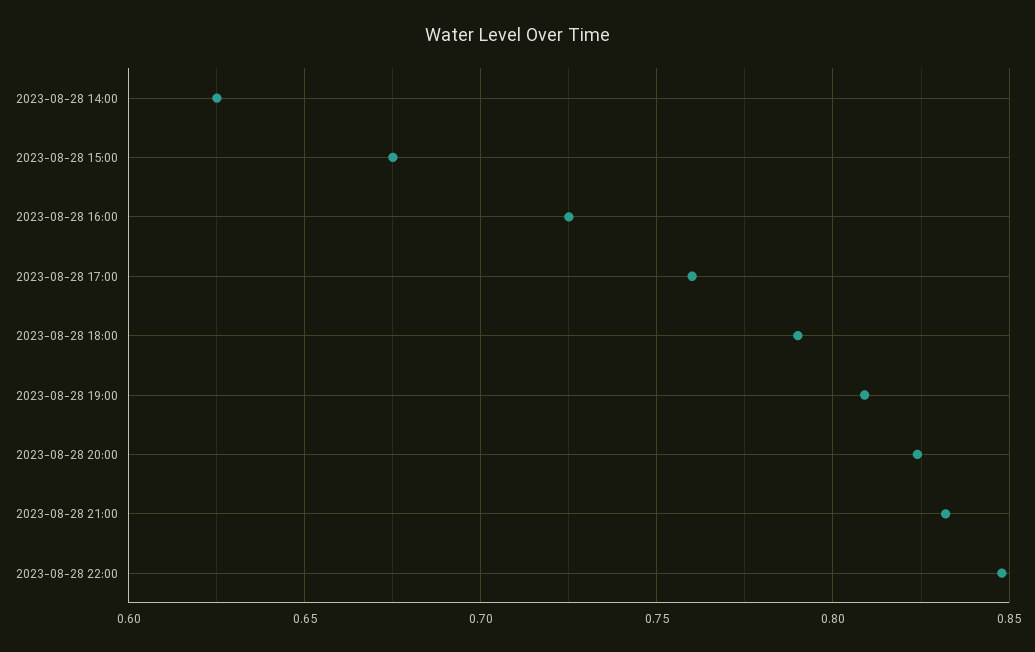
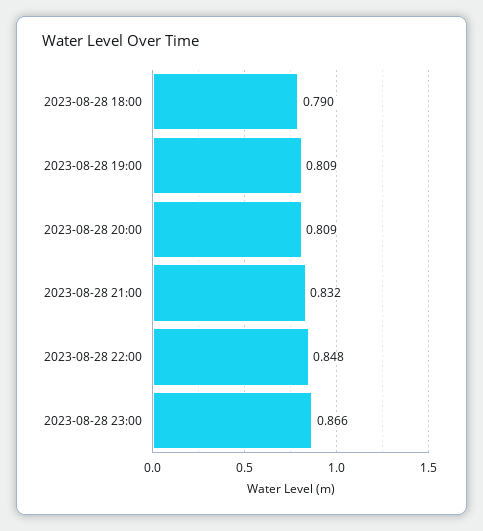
2023-08-28 14:00: 0.625 -> none
2023-08-28 15:00: 0.675 -> none
2023-08-28 16:00: 0.725 -> none
2023-08-28 17:00: 0.76 -> none
2023-08-28 20:00: 0.825 -> 0.809
2023-08-28 23:00: none -> 0.866

